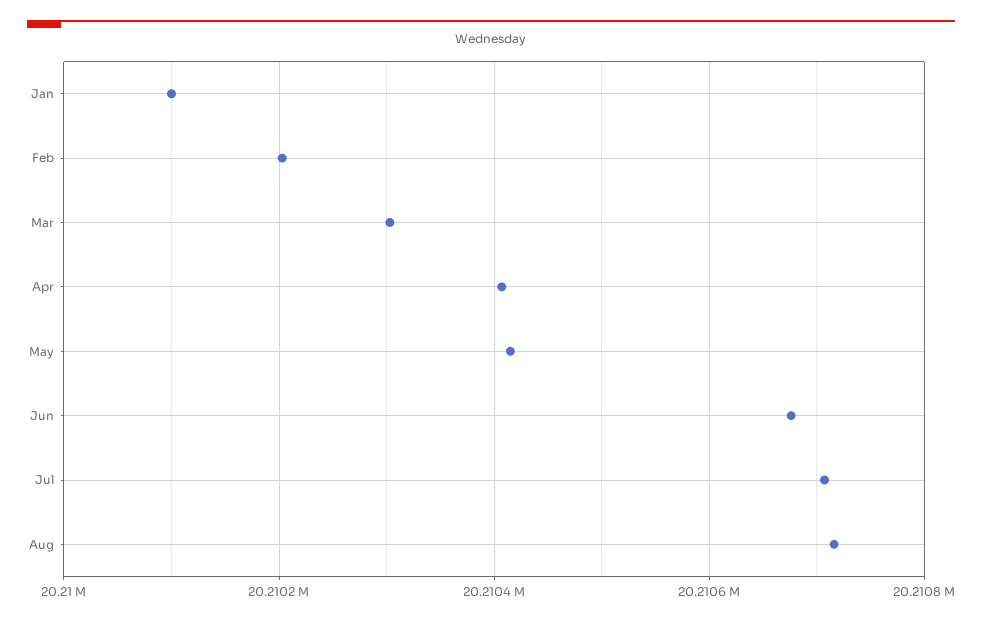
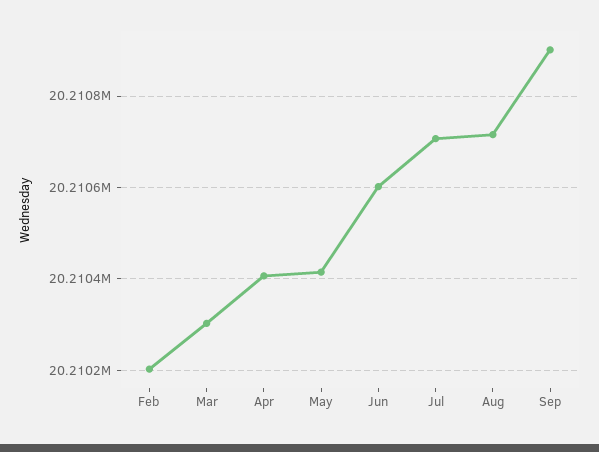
Jan: 20210100 -> none
Jun: 20210680 -> 20210600
Sep: none -> 20210900

